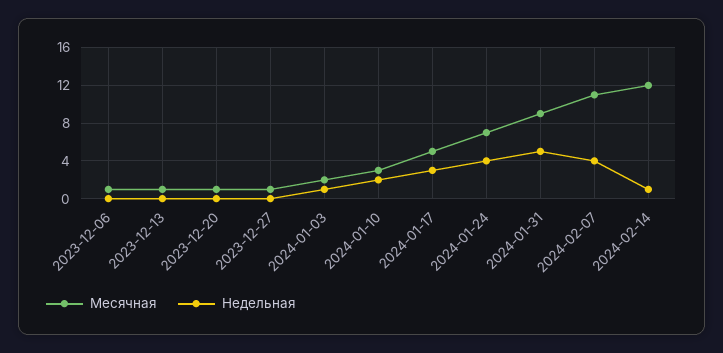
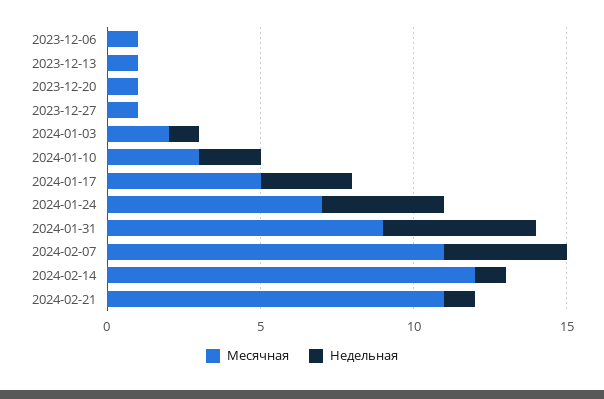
Месячная, 2024-02-21: none -> 11
Недельная, 2024-02-21: none -> 1

